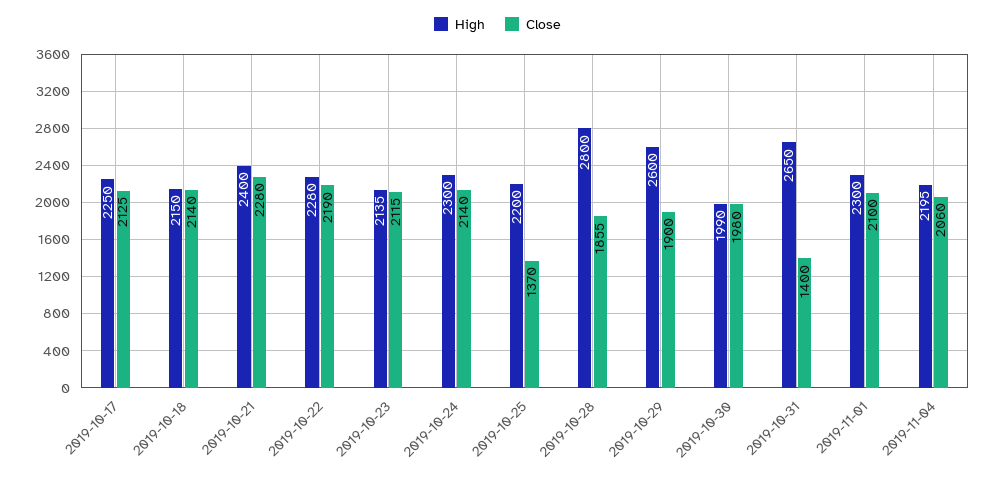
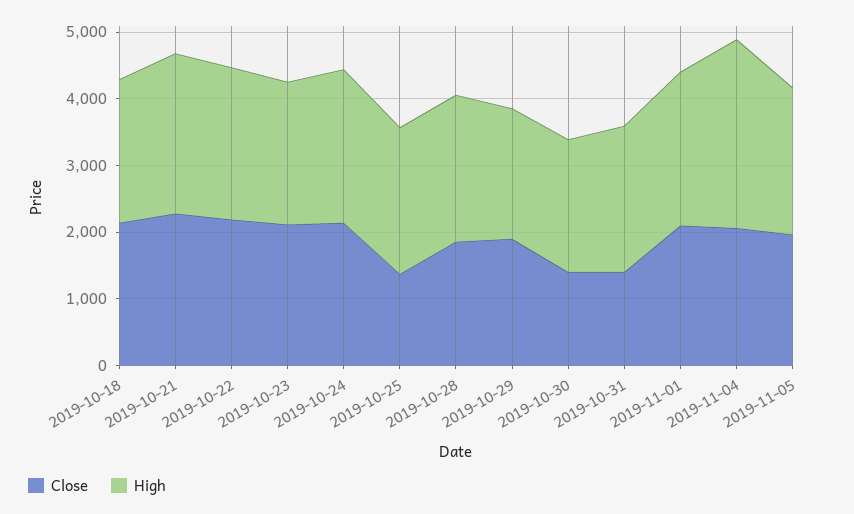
High, 2019-10-17: 2250 -> none
Close, 2019-10-17: 2125 -> none
High, 2019-10-28: 2800 -> 2200
High, 2019-10-29: 2600 -> 2000
Close, 2019-10-30: 1980 -> 1400
High, 2019-10-31: 2650 -> 2200
High, 2019-11-04: 2195 -> 2800
Close, 2019-11-05: none -> 2000
High, 2019-11-05: none -> 2200

